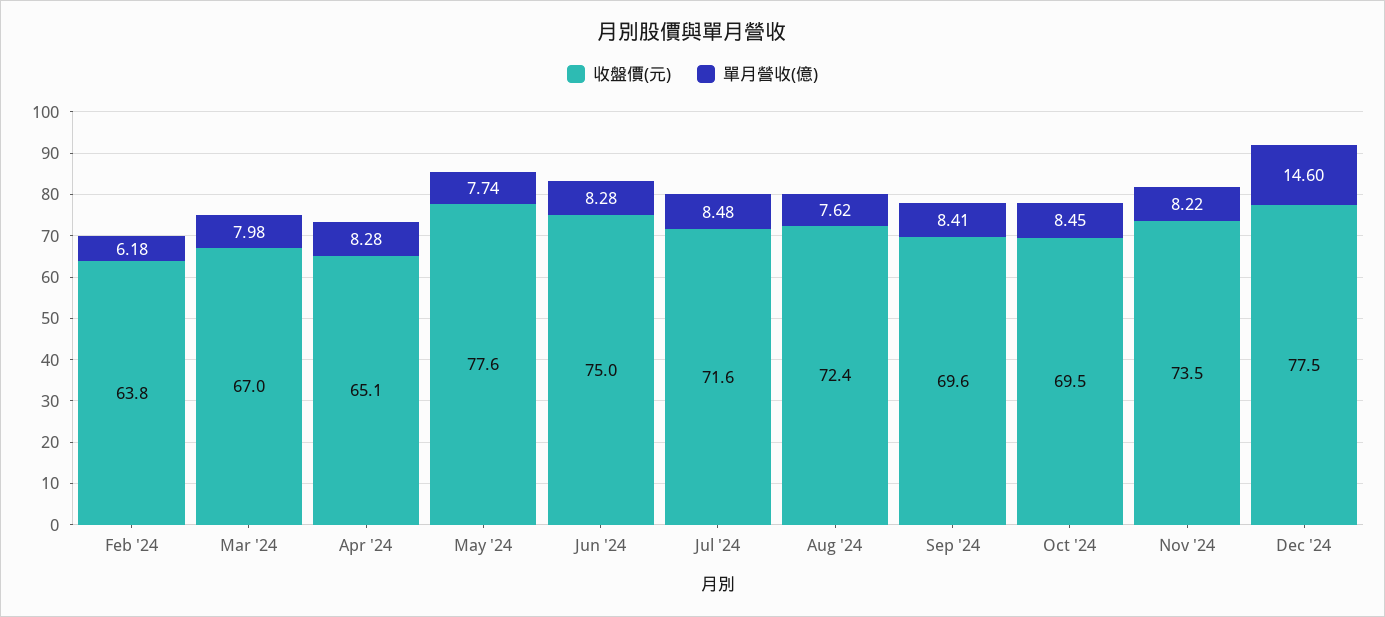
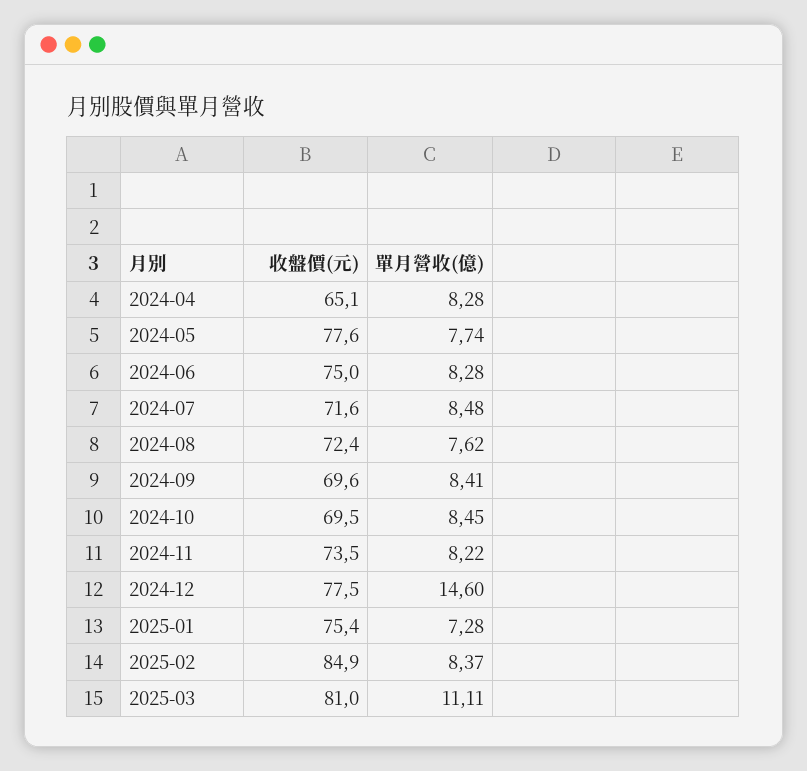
收盤價(元), Feb '24: 63.8 -> none
單月營收(億), Feb '24: 6.18 -> none
收盤價(元), Mar '24: 67 -> none
單月營收(億), Mar '24: 7.98 -> none
收盤價(元), 2025-01: none -> 75.4
單月營收(億), 2025-01: none -> 7.28
收盤價(元), 2025-02: none -> 84.9
單月營收(億), 2025-02: none -> 8.37
收盤價(元), 2025-03: none -> 81
單月營收(億), 2025-03: none -> 11.11

